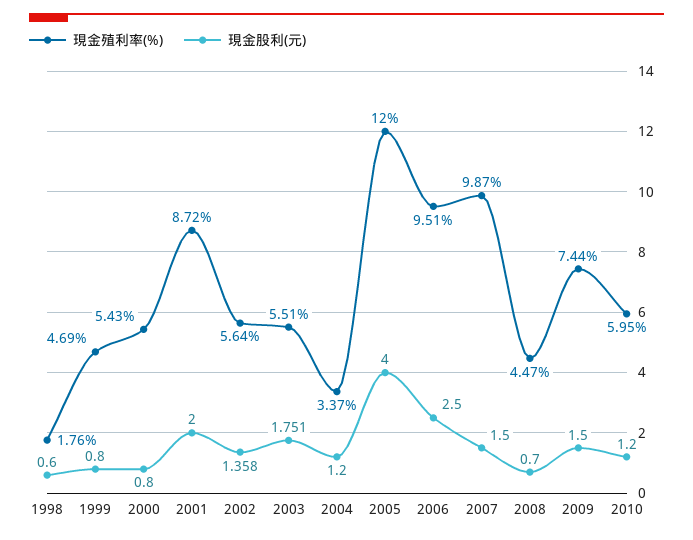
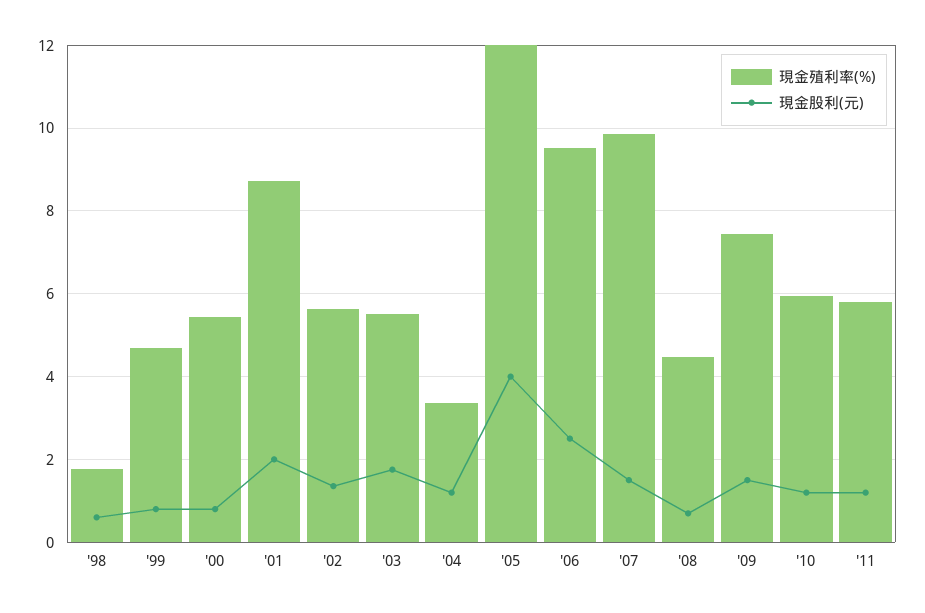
現金殖利率(%), '11: none -> 5.8
現金股利(元), '11: none -> 1.2

